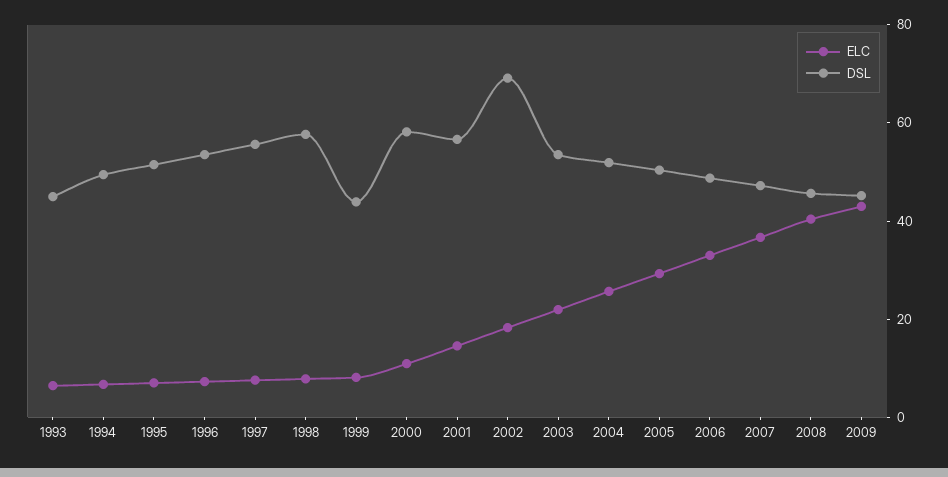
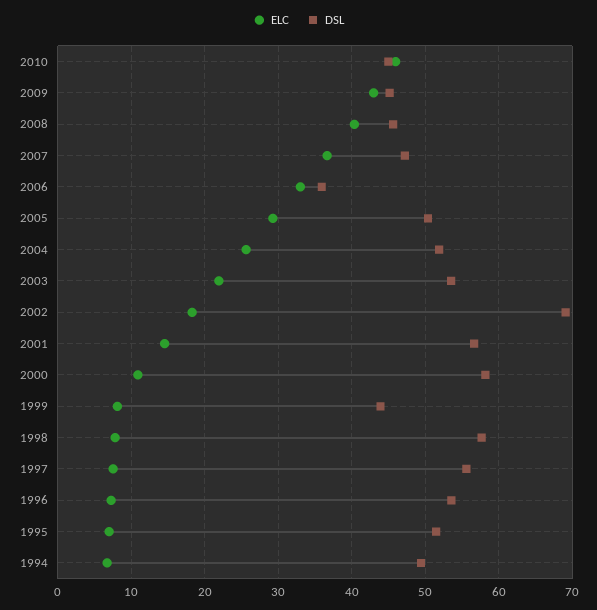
ELC, 1993: 5 -> none
DSL, 1993: 45 -> none
DSL, 2006: 50 -> 36
ELC, 2010: none -> 46
DSL, 2010: none -> 45

